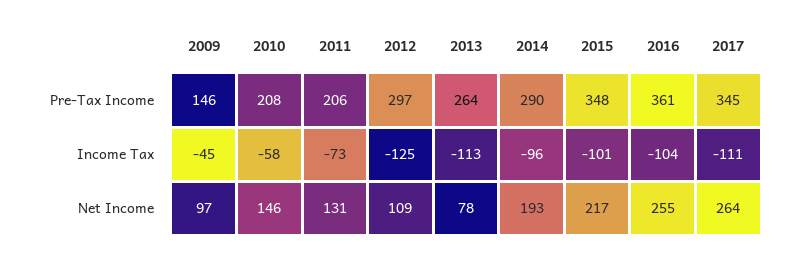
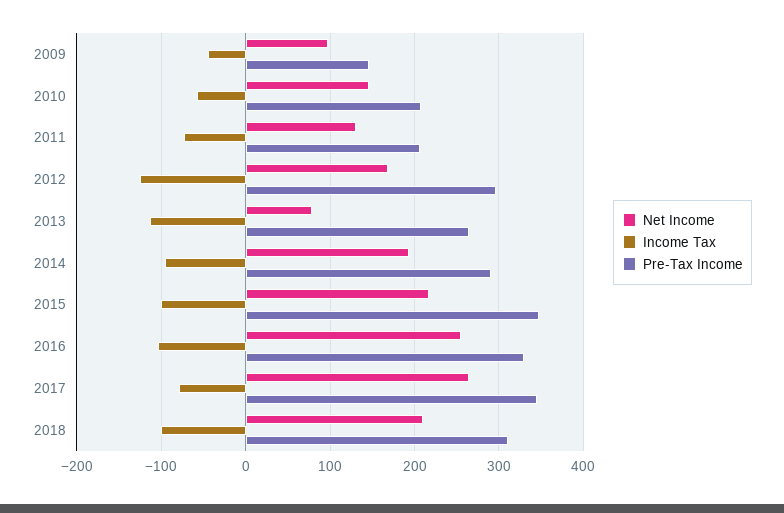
Pre-Tax Income, 2016: 361 -> 330
Income Tax, 2017: -111 -> -80
Net Income, 2012: 109 -> 170
Net Income, 2018: none -> 210
Income Tax, 2018: none -> -100
Pre-Tax Income, 2018: none -> 310

